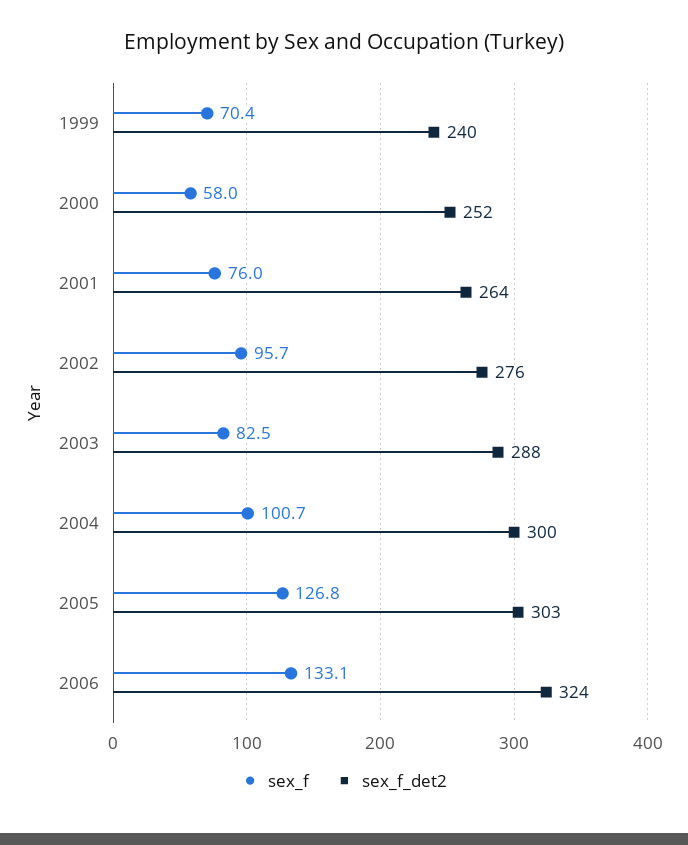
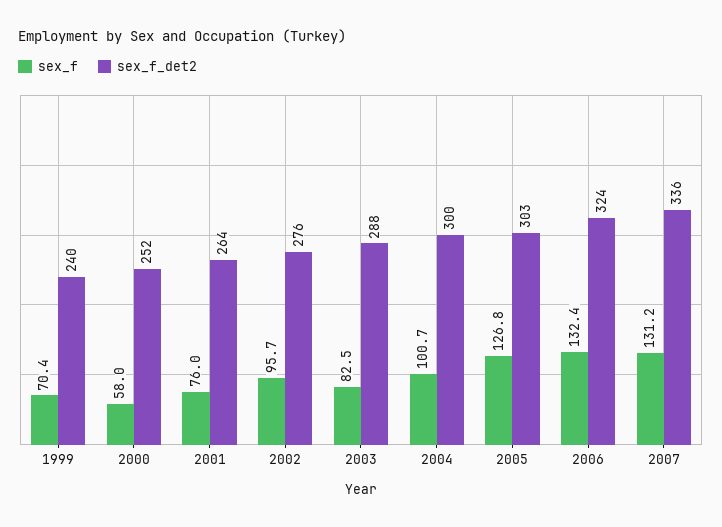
sex_f, 2006: 133.1 -> 132.4
sex_f, 2007: none -> 131.2
sex_f_det2, 2007: none -> 336

